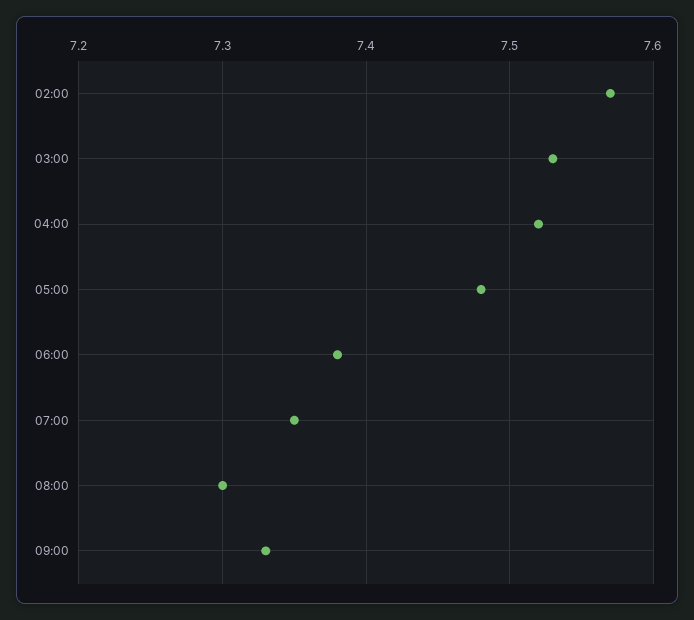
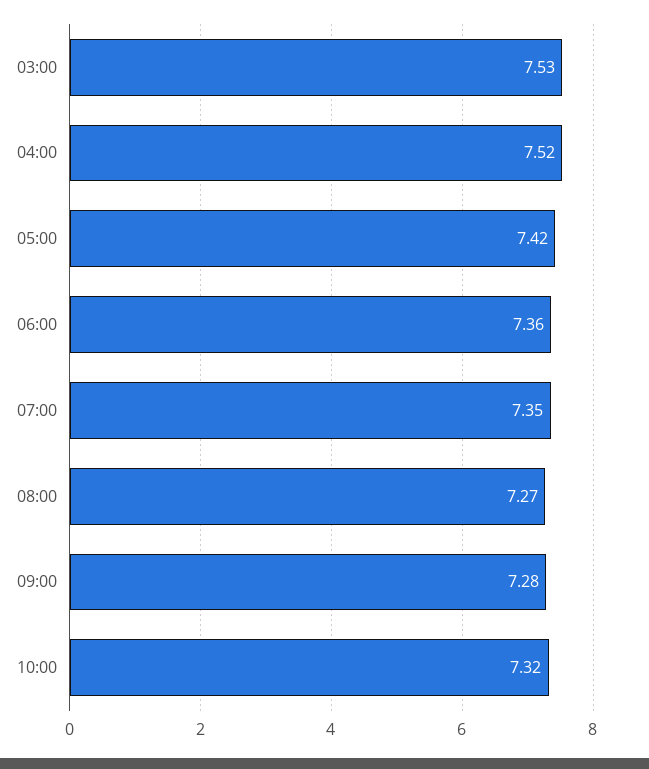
02:00: 7.57 -> none
05:00: 7.48 -> 7.42
06:00: 7.38 -> 7.36
08:00: 7.3 -> 7.27
09:00: 7.33 -> 7.28
10:00: none -> 7.32

